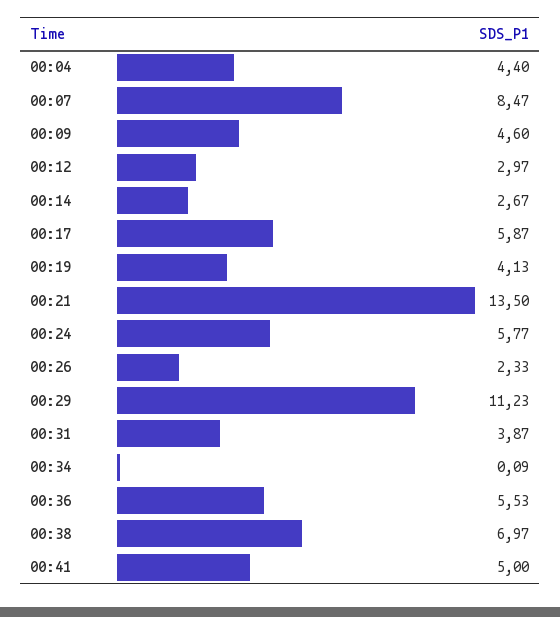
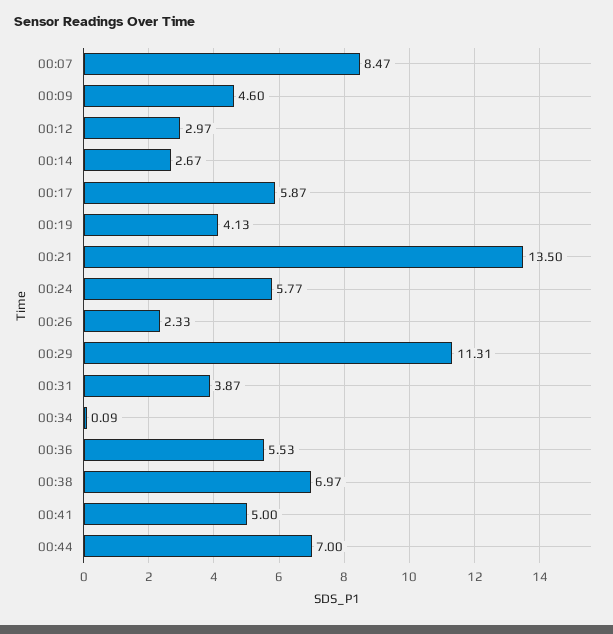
00:04: 4.4 -> none
00:29: 11.23 -> 11.31
00:44: none -> 7

